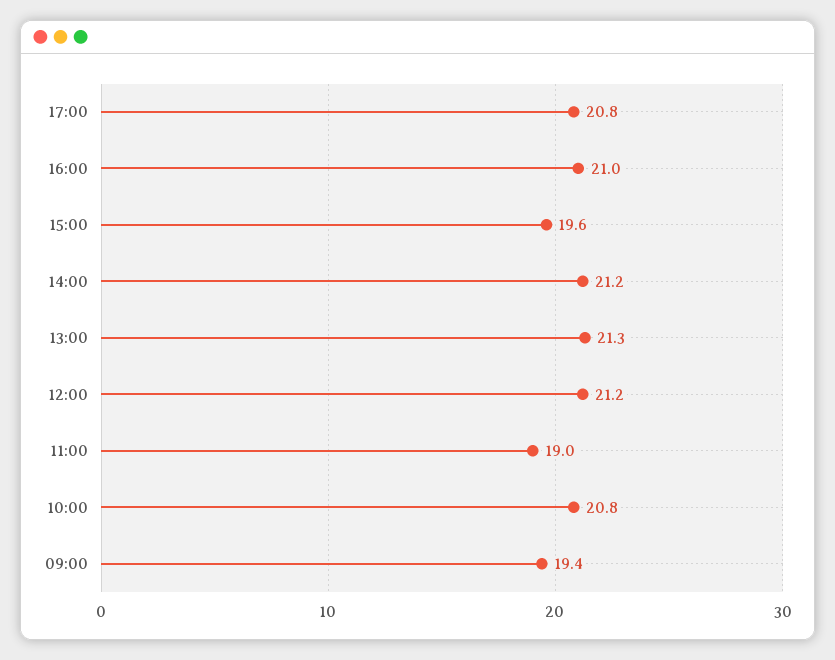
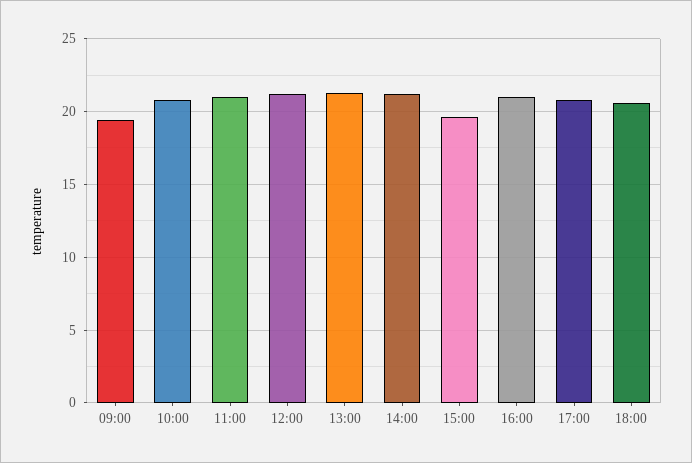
11:00: 19 -> 21
18:00: none -> 20.5

